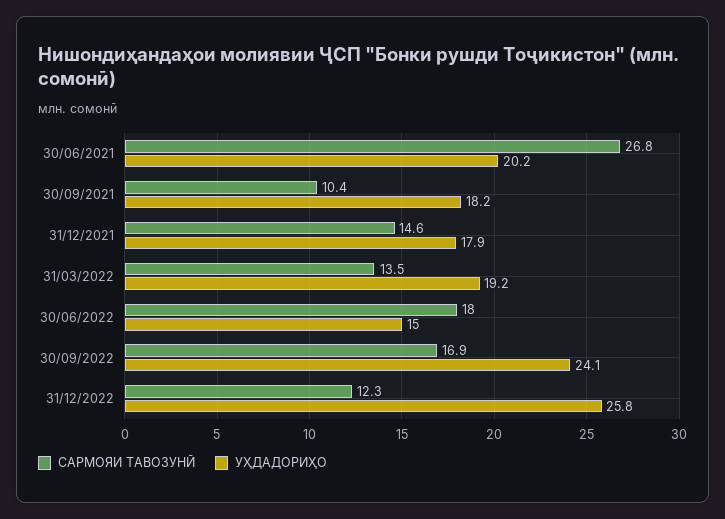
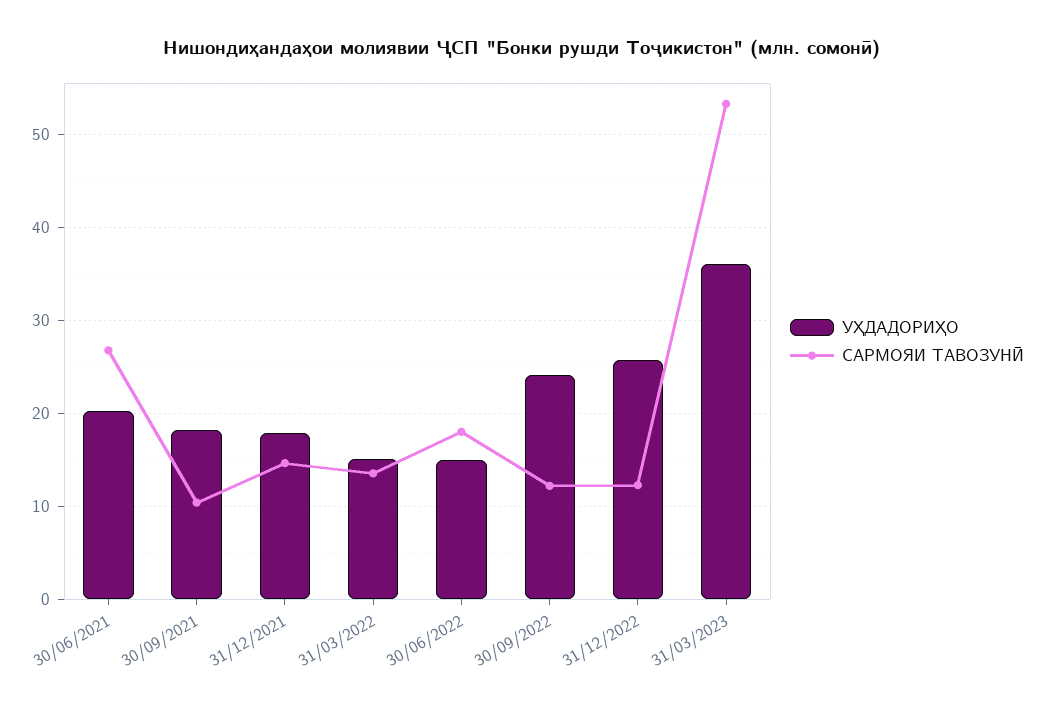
УҲДАДОРИҲО, 31/03/2022: 19.2 -> 15
САРМОЯИ ТАВОЗУНӢ, 30/09/2022: 16.9 -> 12
УҲДАДОРИҲО, 31/03/2023: none -> 36
САРМОЯИ ТАВОЗУНӢ, 31/03/2023: none -> 53

